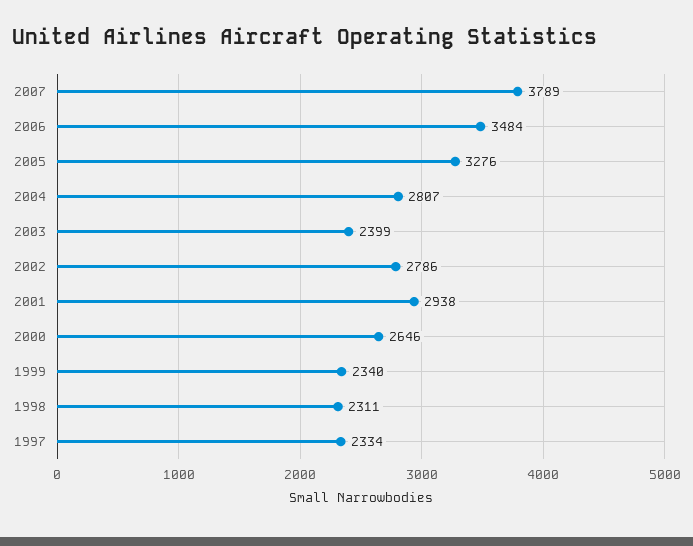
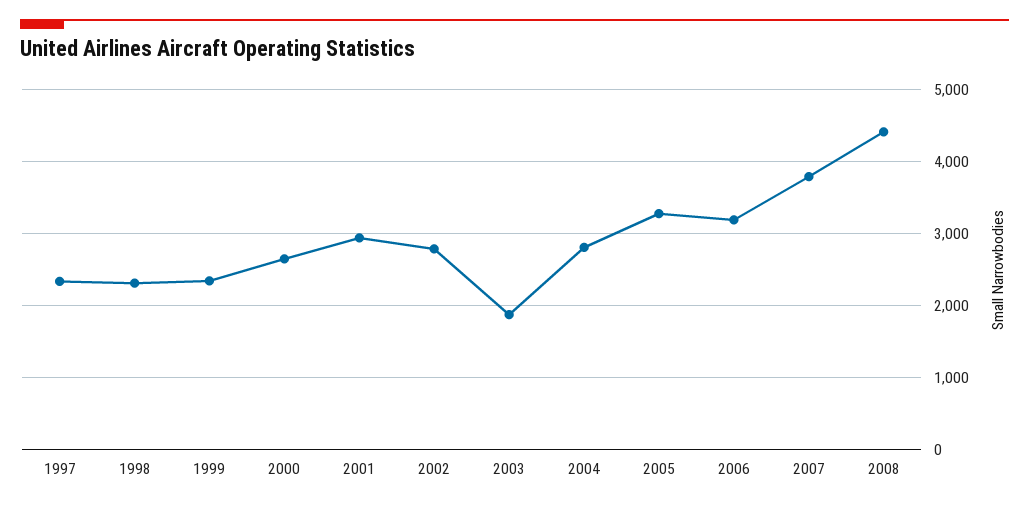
2006: 3484 -> 3200
2003: 2399 -> 1900
2008: none -> 4400

